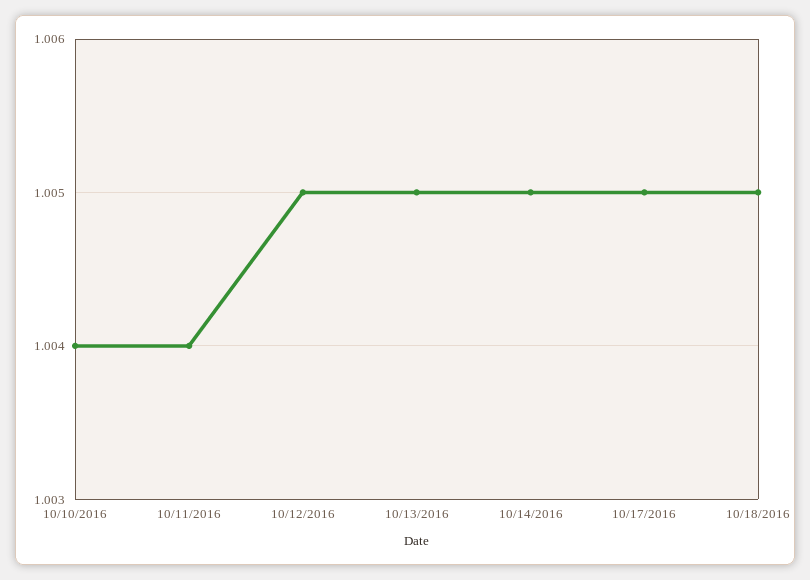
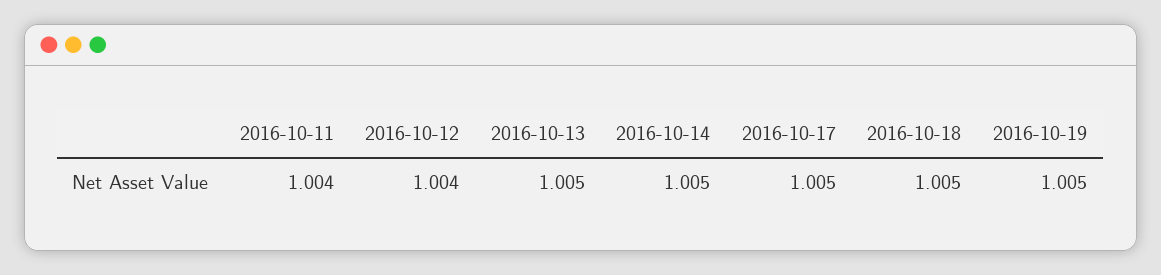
10/10/2016: 1.004 -> none
10/12/2016: 1.005 -> 1.004
2016-10-19: none -> 1.005

